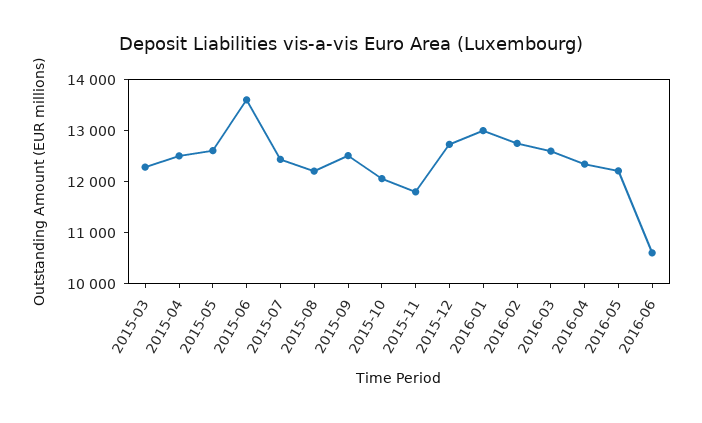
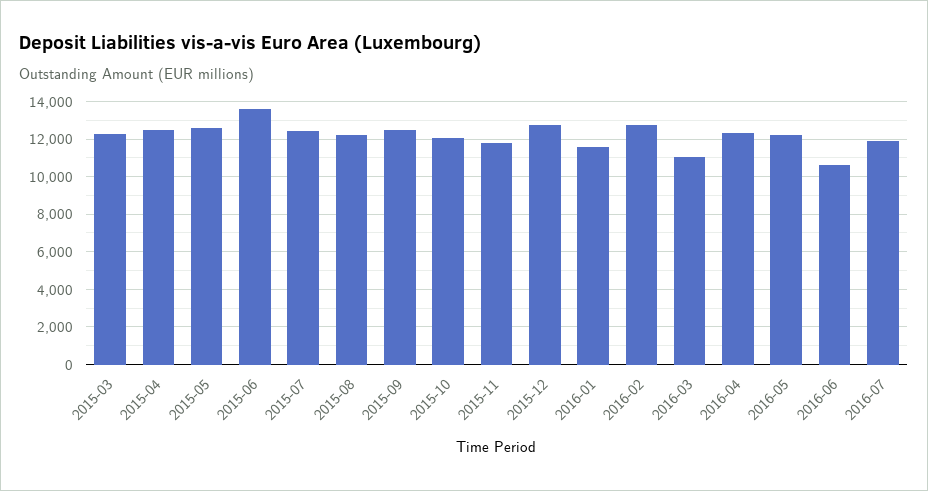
2016-01: 13000 -> 11500
2016-03: 12600 -> 11000
2016-07: none -> 12000

